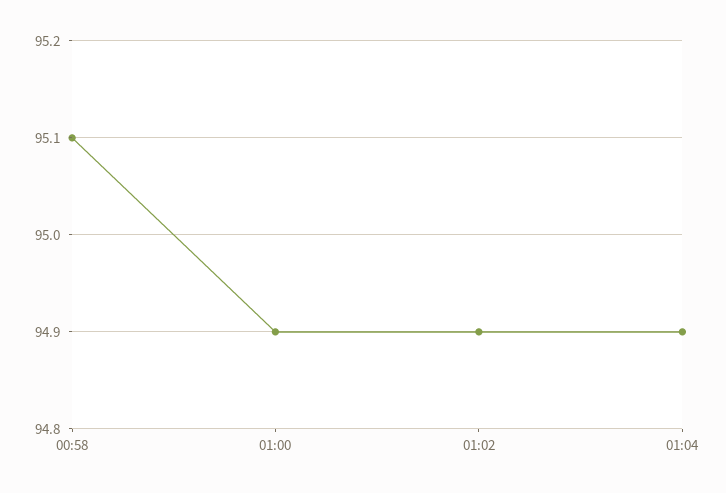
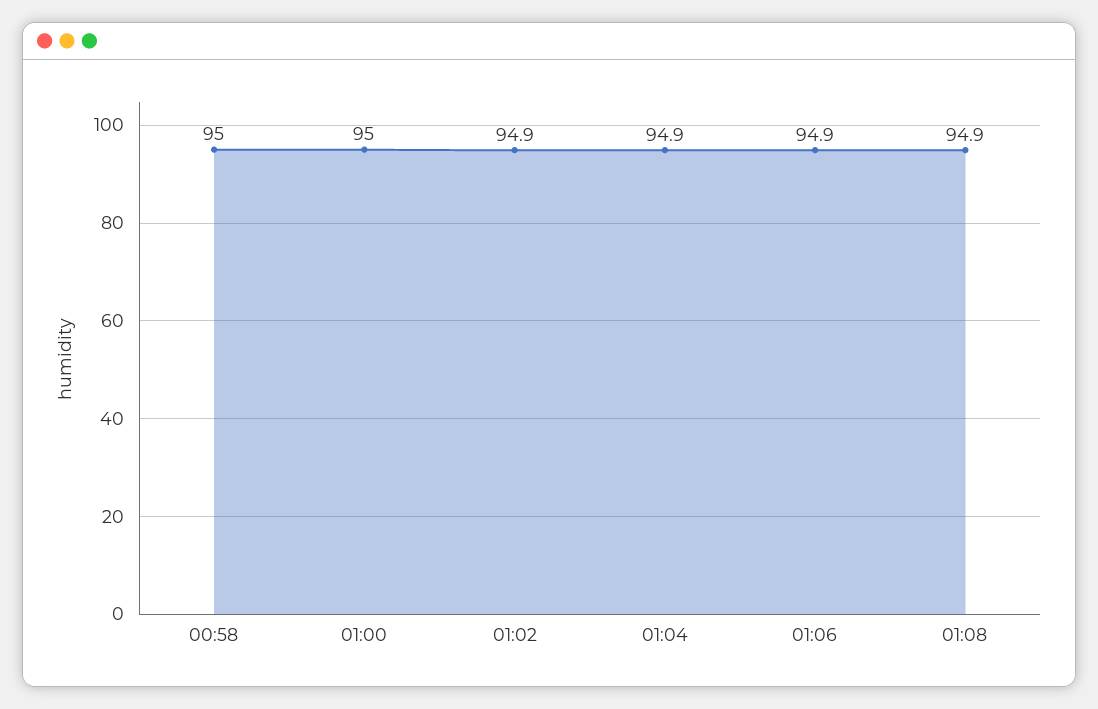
00:58: 95.1 -> 95
01:00: 94.9 -> 95
01:06: none -> 94.9
01:08: none -> 94.9

